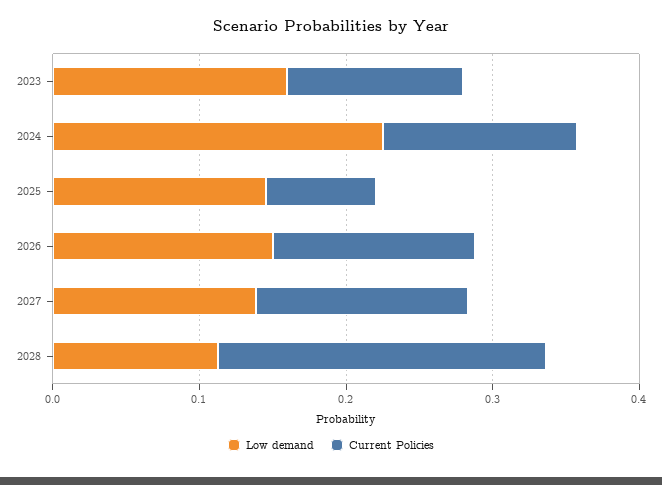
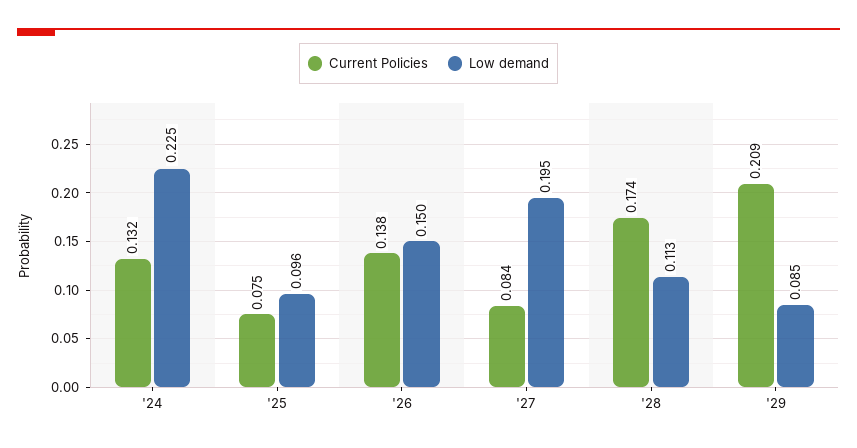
Low demand, 2023: 0.16 -> none
Current Policies, 2023: 0.12 -> none
Low demand, 2025: 0.14 -> 0.096
Low demand, 2027: 0.14 -> 0.195
Current Policies, 2027: 0.14 -> 0.084
Current Policies, 2028: 0.22 -> 0.174
Current Policies, '29: none -> 0.209
Low demand, '29: none -> 0.085

